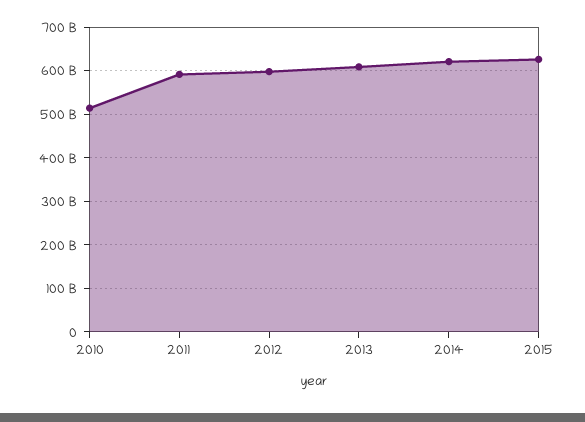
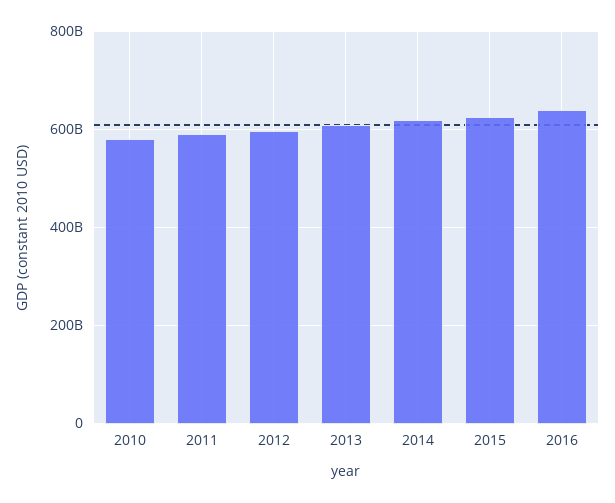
2010: 520000000000 -> 580000000000
2016: none -> 640000000000

